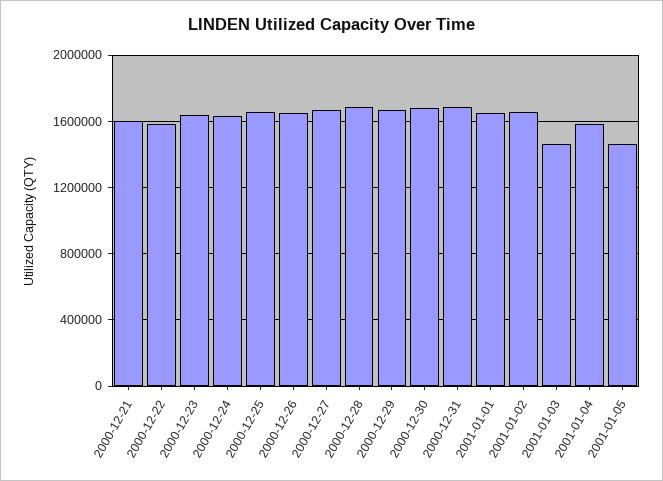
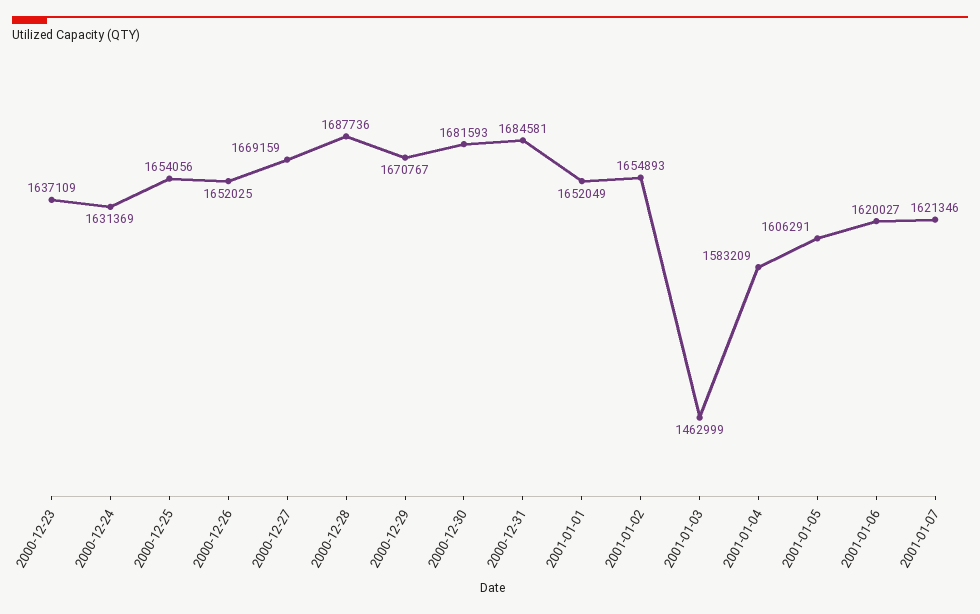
2000-12-21: 1600000 -> none
2000-12-22: 1600000 -> none
2001-01-05: 1450000 -> 1606291
2001-01-06: none -> 1620027
2001-01-07: none -> 1621346

